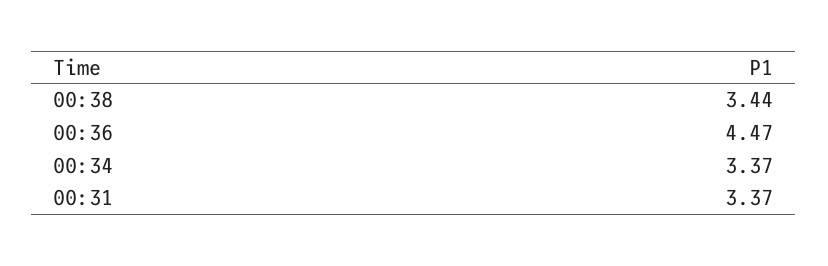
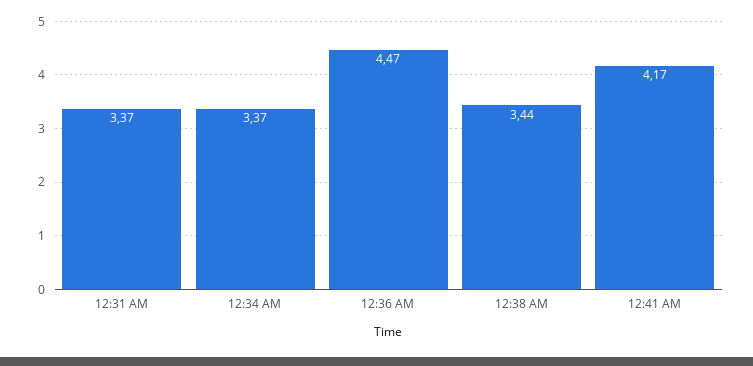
12:41 AM: none -> 4.17

